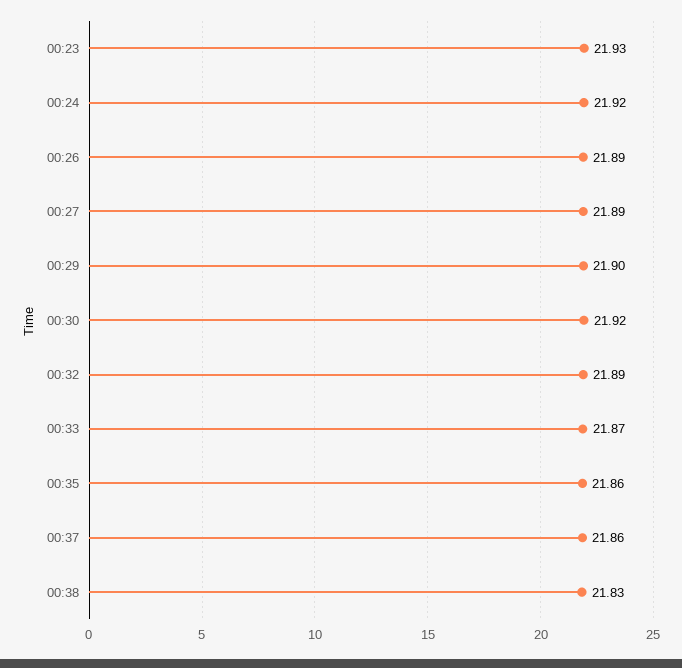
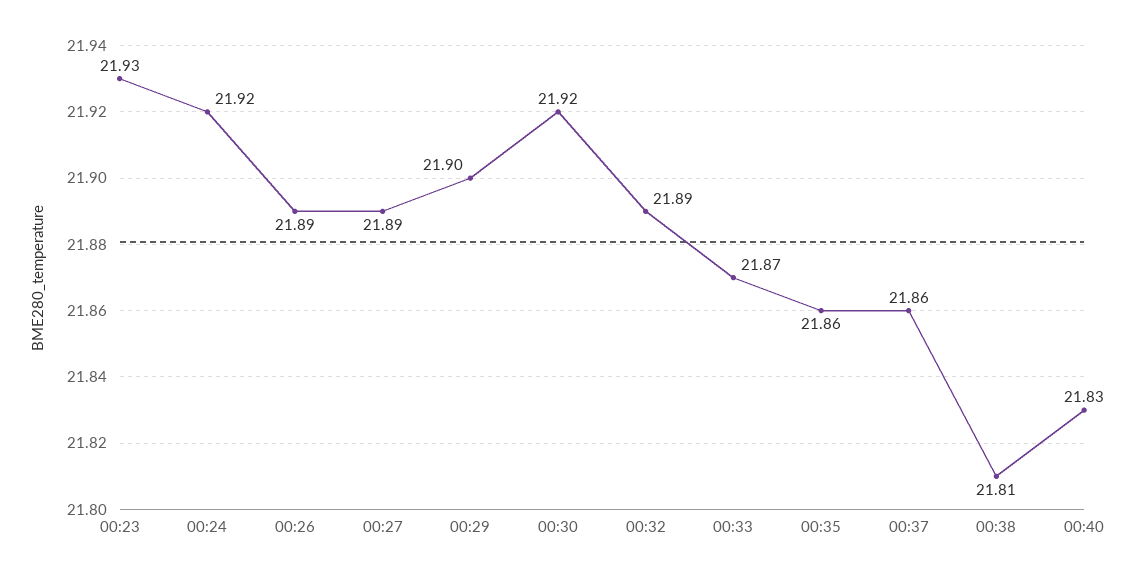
00:38: 21.83 -> 21.81
00:40: none -> 21.83

